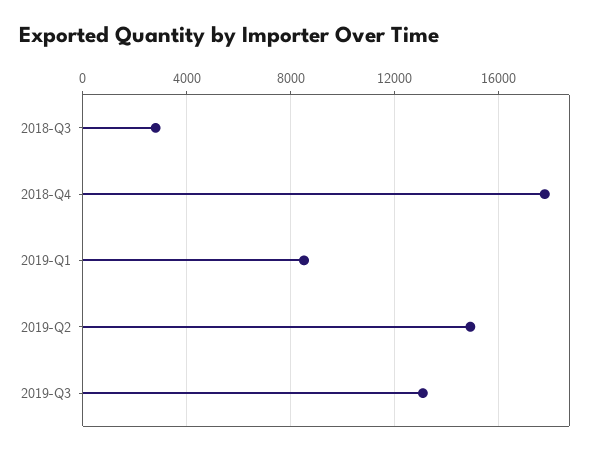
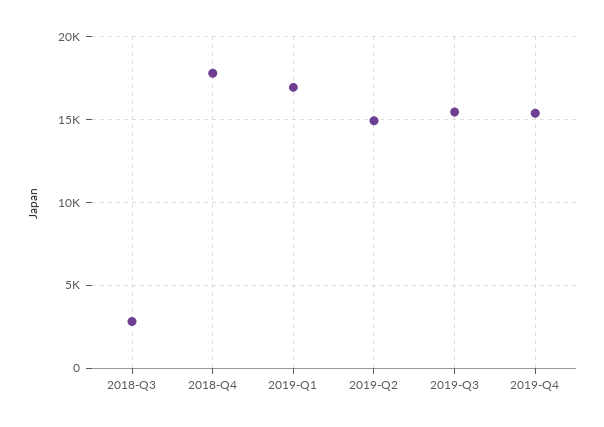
2019-Q1: 8500 -> 17000
2019-Q3: 13000 -> 15500
2019-Q4: none -> 15500

